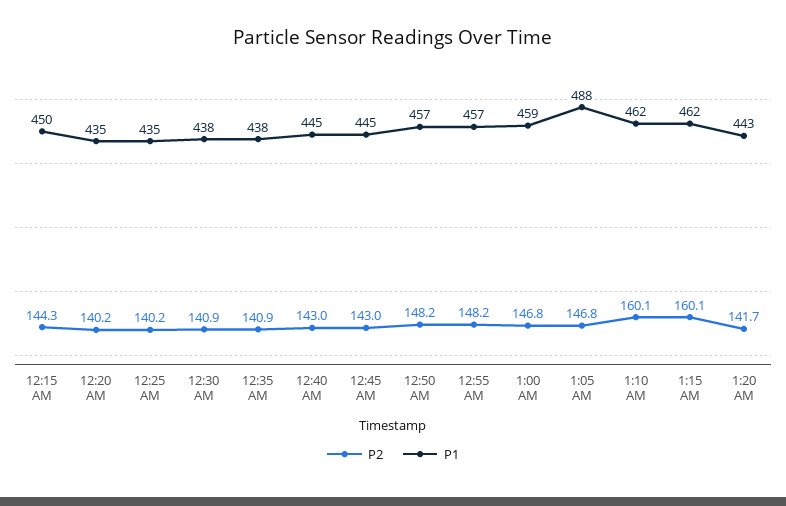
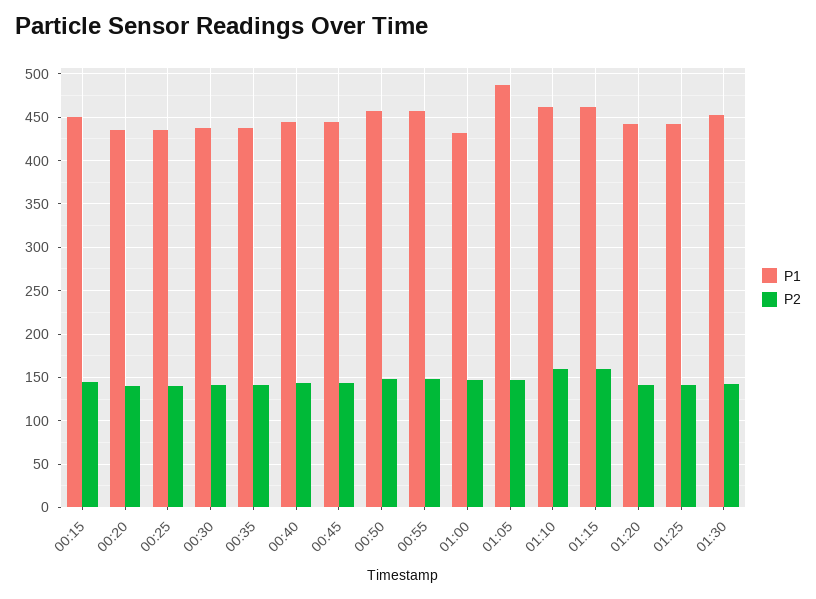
P1, 1:00 AM: 459 -> 430
P1, 01:25: none -> 440
P2, 01:25: none -> 140
P1, 01:30: none -> 450
P2, 01:30: none -> 140

